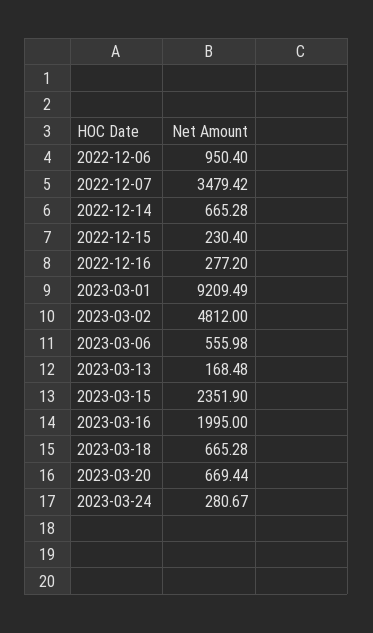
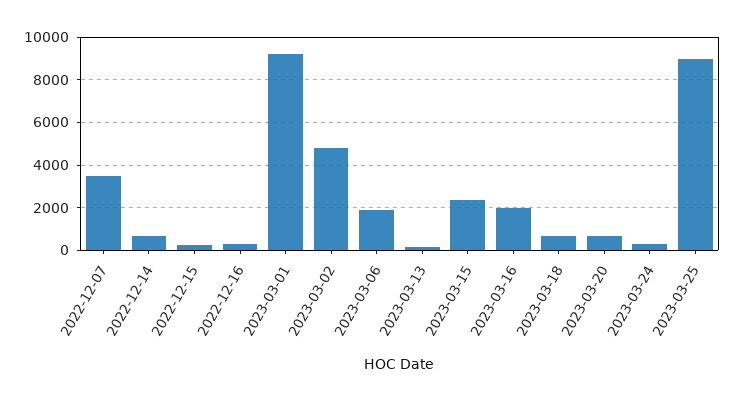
2022-12-06: 950.4 -> none
2023-03-06: 555.98 -> 2000
2023-03-25: none -> 9000

